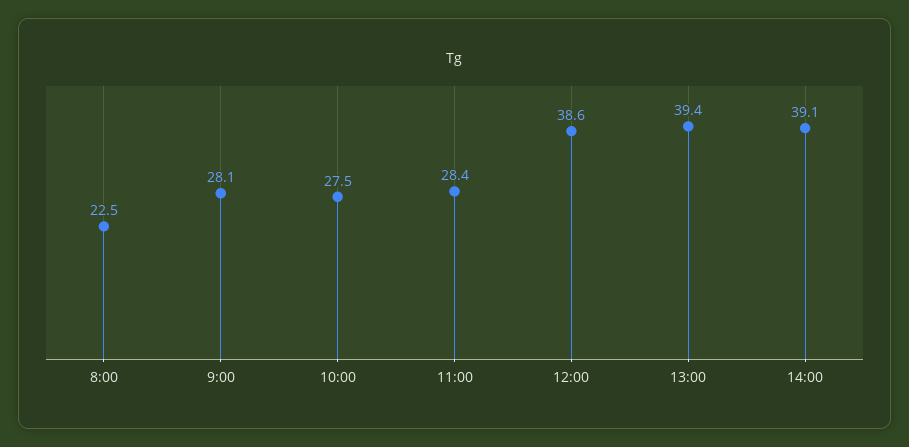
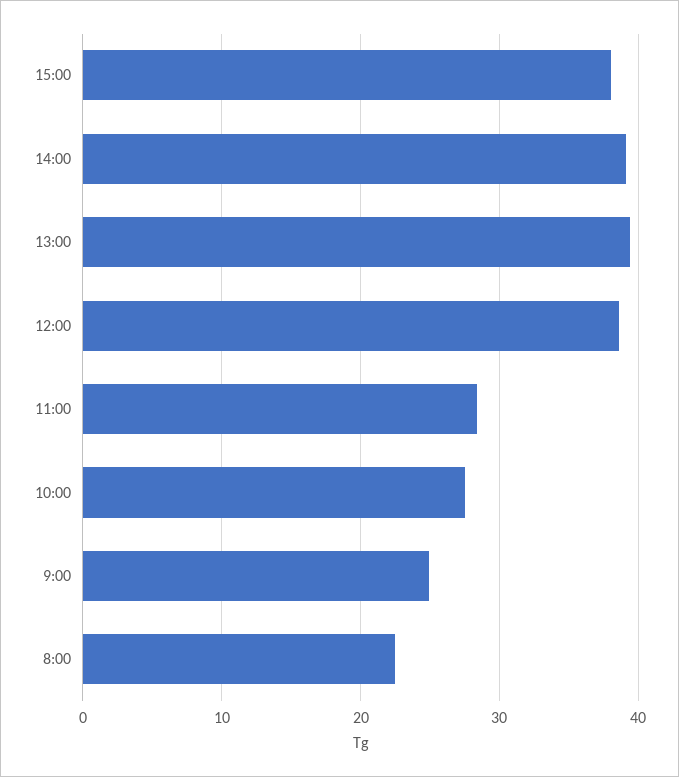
9:00: 28.1 -> 25
15:00: none -> 38

